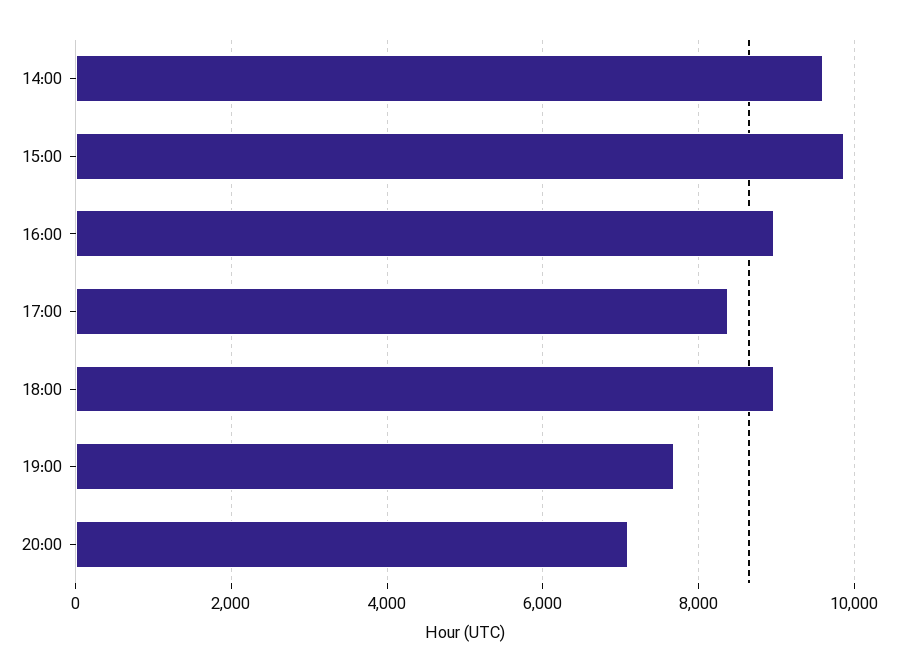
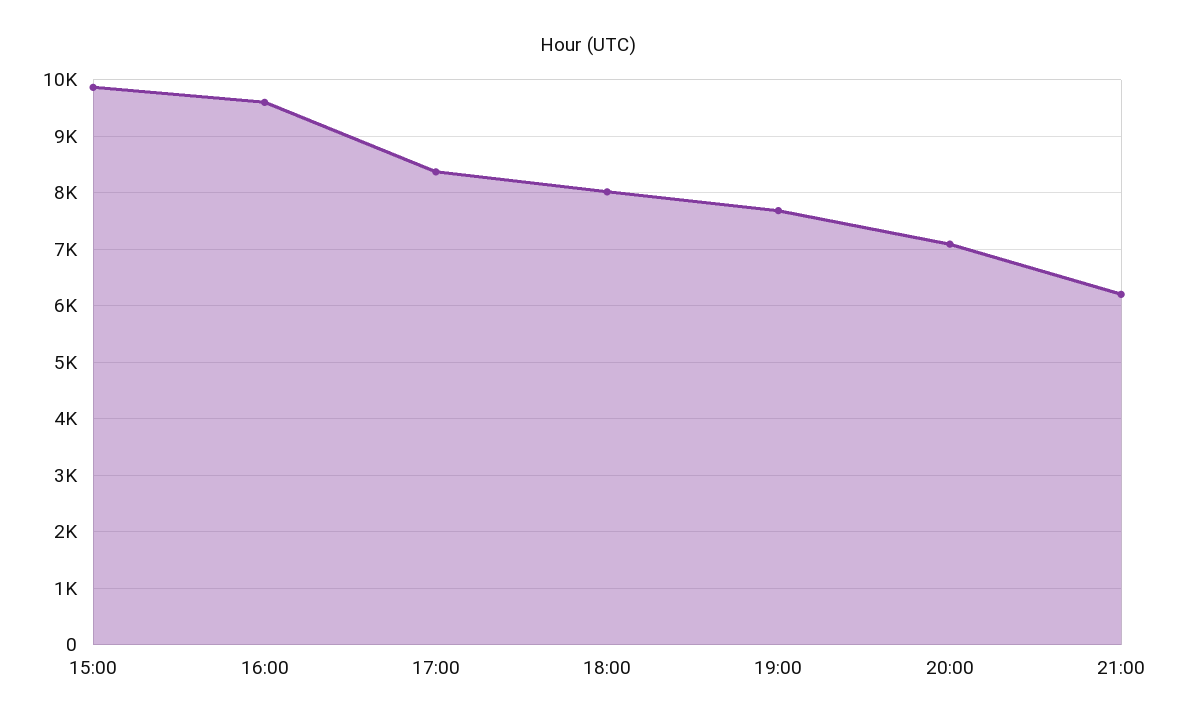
14:00: 9600 -> none
16:00: 9000 -> 9600
18:00: 9000 -> 8000
21:00: none -> 6200

